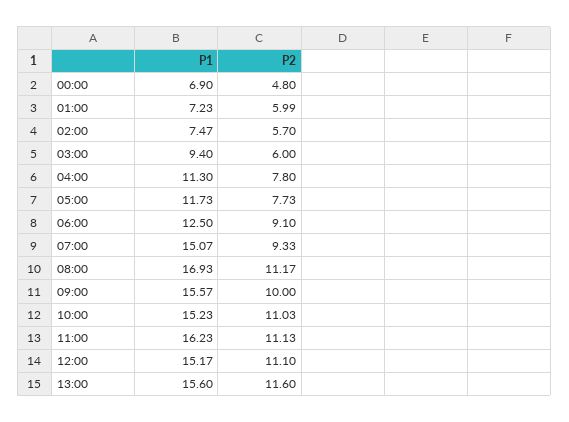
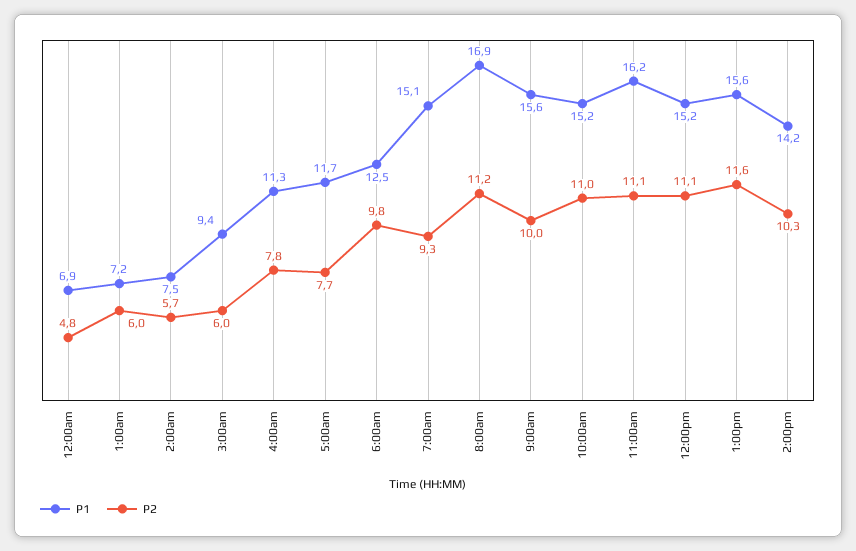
P2, 06:00: 9.1 -> 9.8
P1, 2:00pm: none -> 14.2
P2, 2:00pm: none -> 10.3

